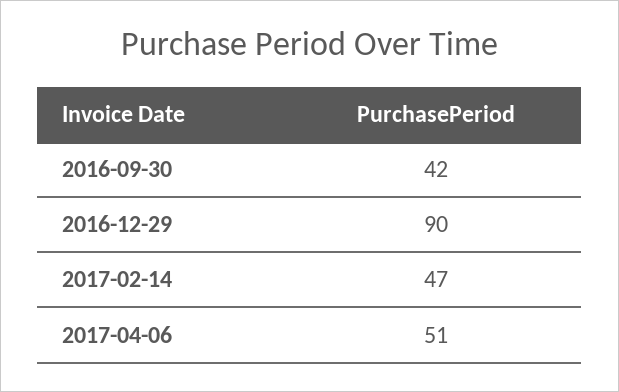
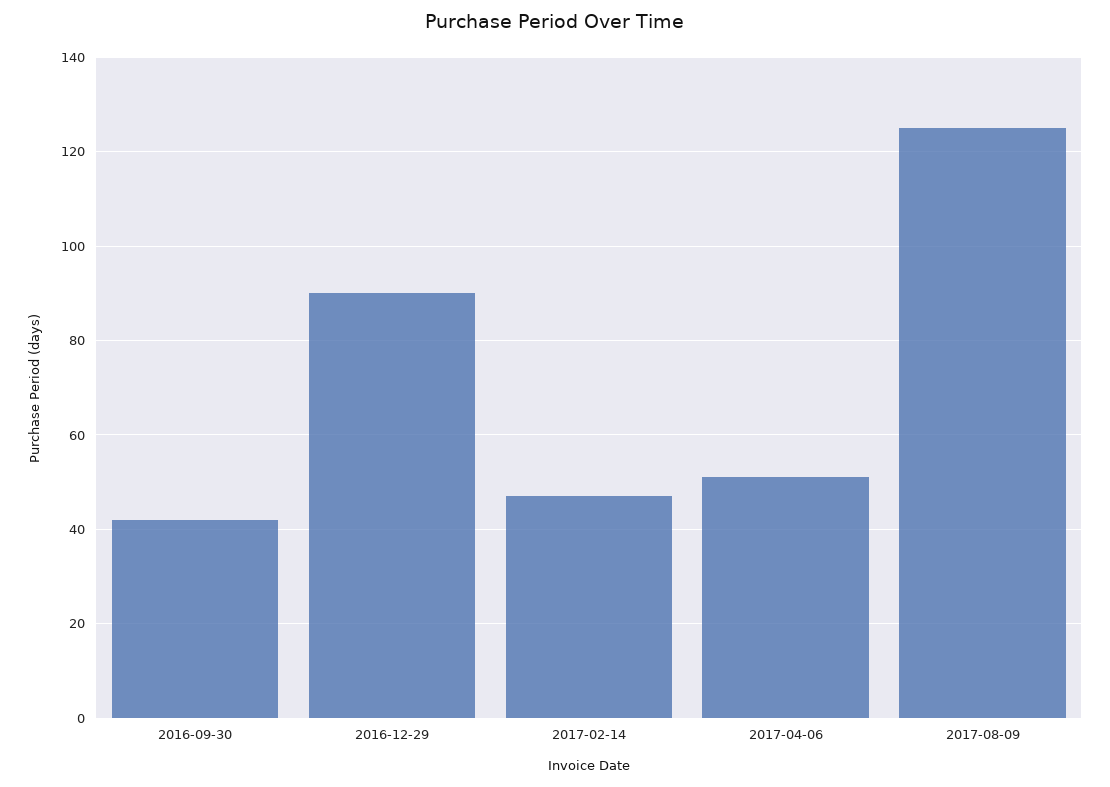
2017-08-09: none -> 125

